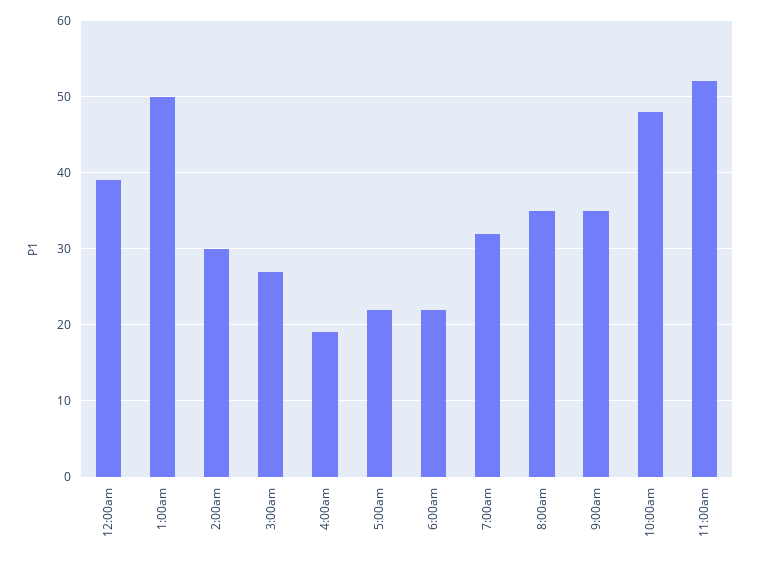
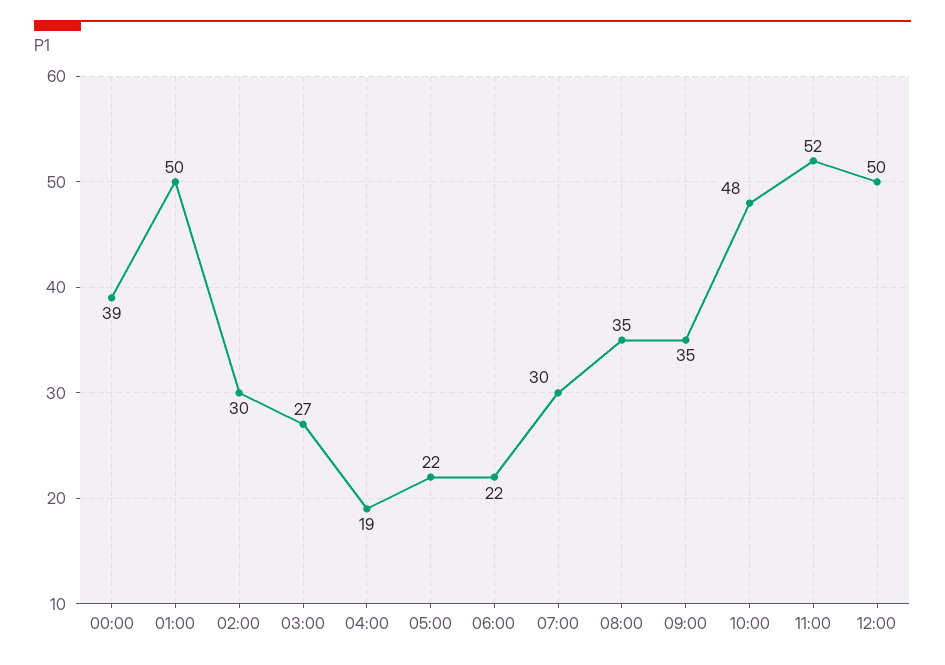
7:00am: 32 -> 30
12:00: none -> 50

